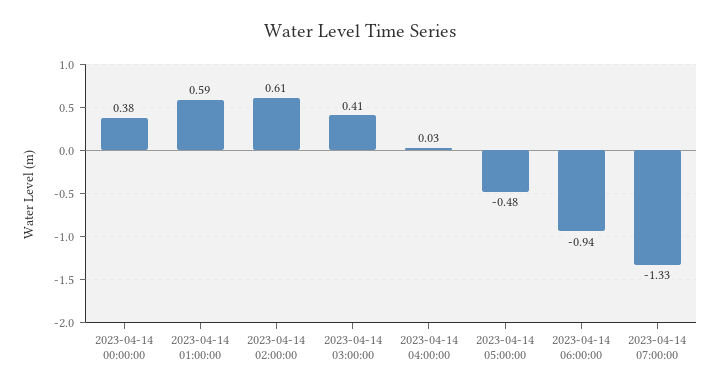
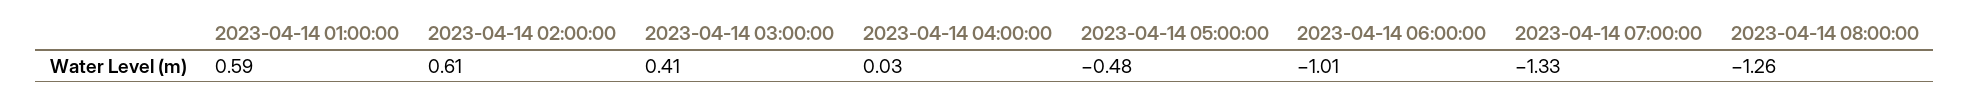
2023-04-14 00:00:00: 0.38 -> none
2023-04-14 06:00:00: -0.94 -> -1.01
2023-04-14 08:00:00: none -> -1.26

